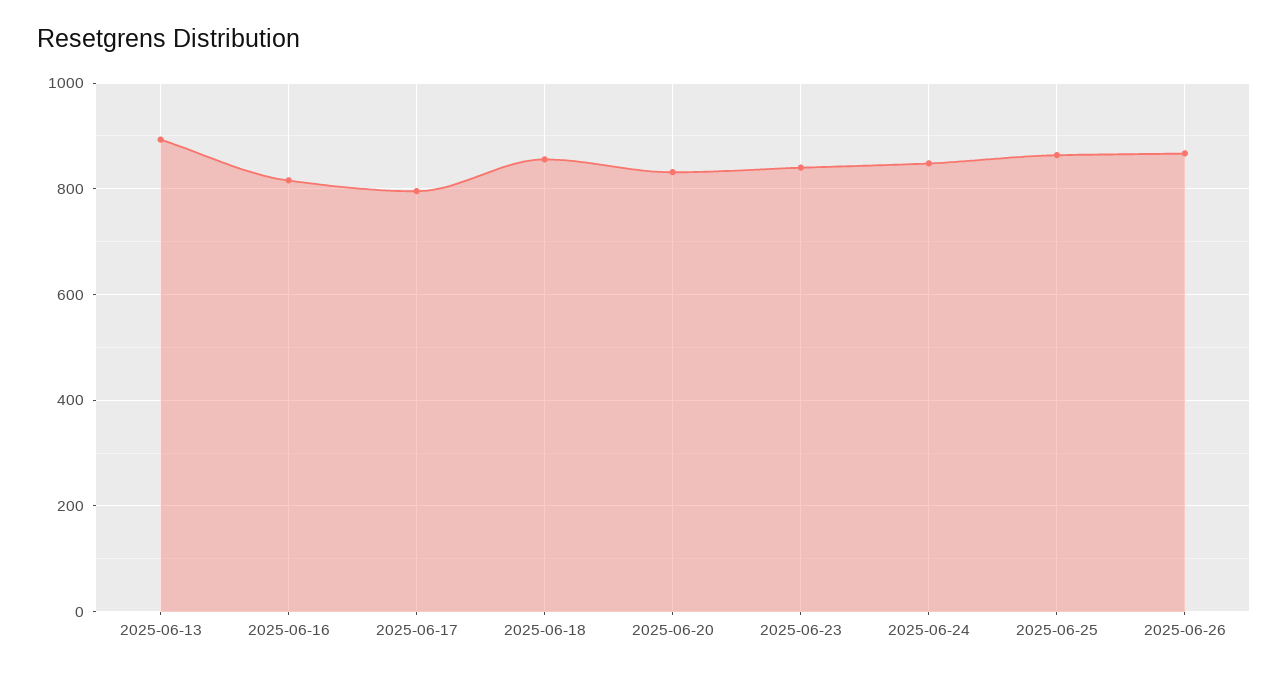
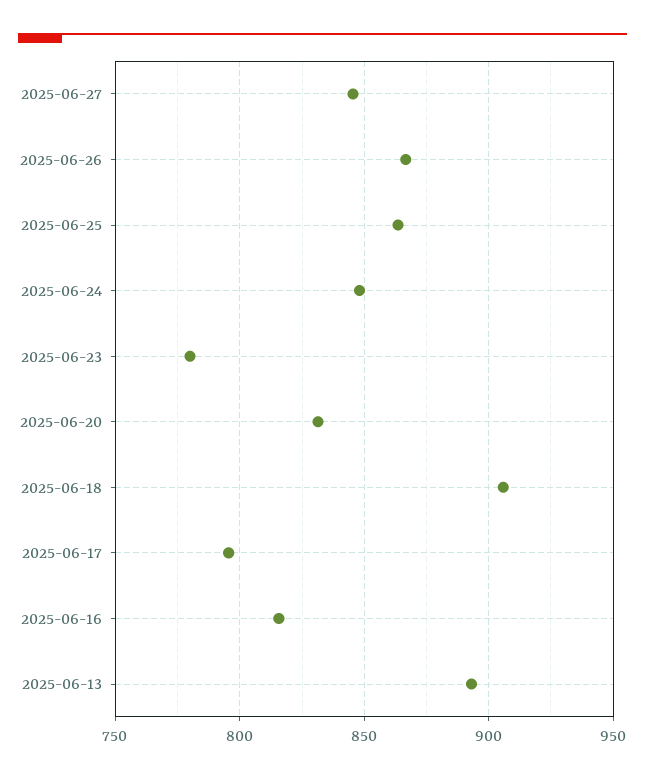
2025-06-18: 860 -> 905
2025-06-23: 840 -> 780
2025-06-27: none -> 845

